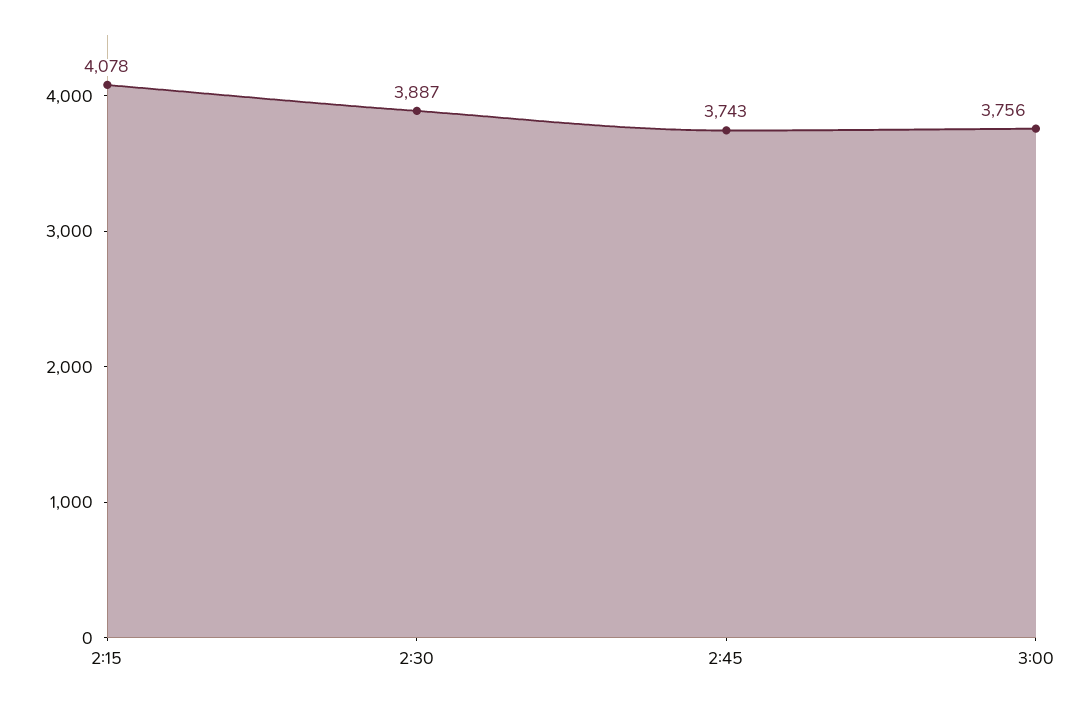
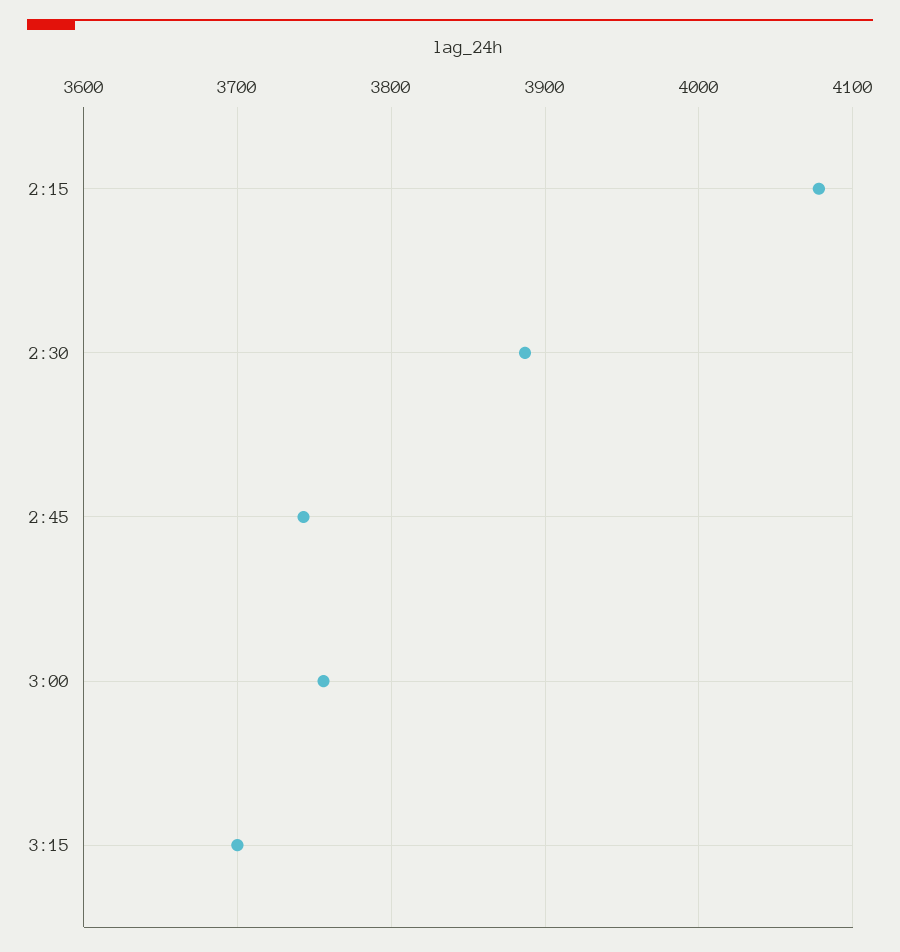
3:15: none -> 3700

